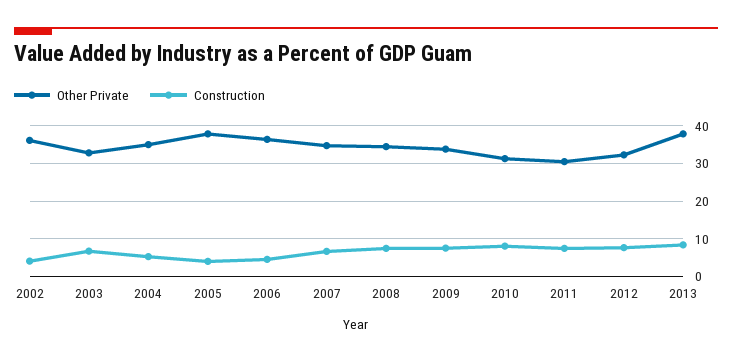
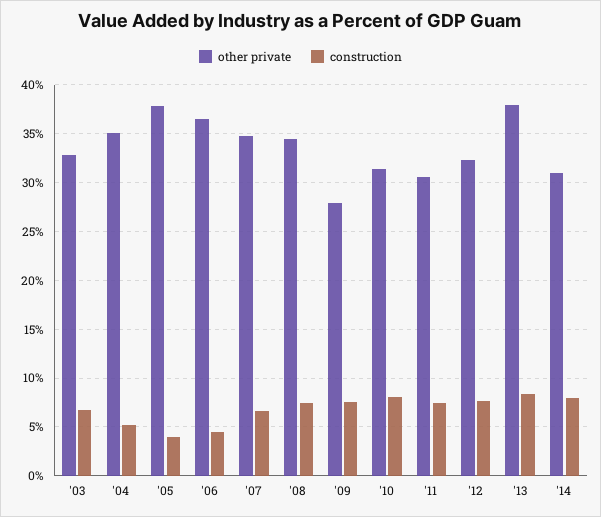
Other Private, 2002: 36 -> none
Construction, 2002: 4 -> none
Other Private, 2009: 34 -> 28
Other Private, '14: none -> 31
Construction, '14: none -> 8

